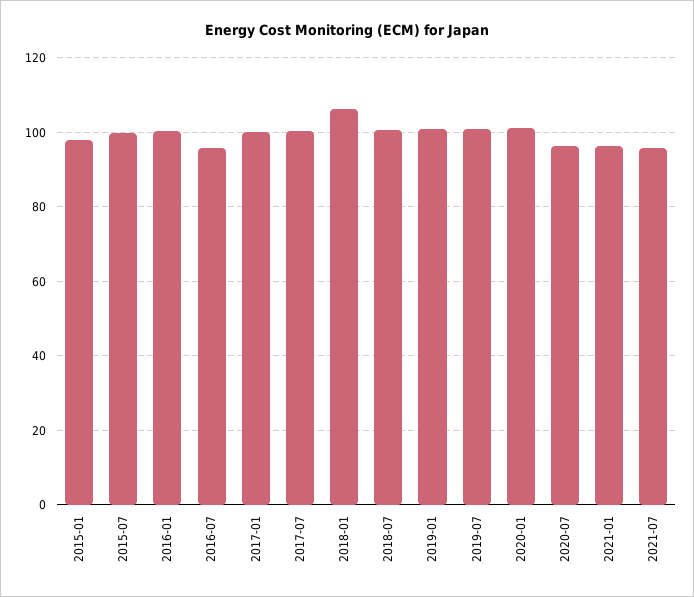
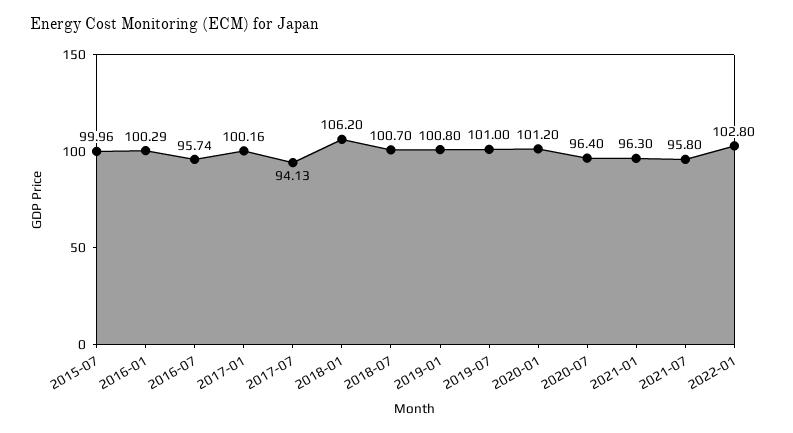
2015-01: 98 -> none
2017-07: 100 -> 94.13
2022-01: none -> 102.8

